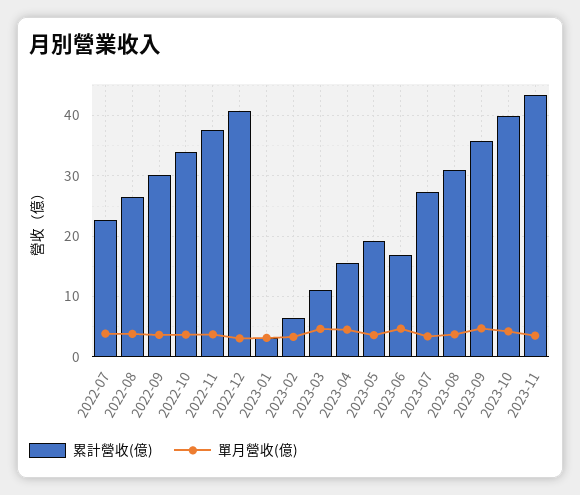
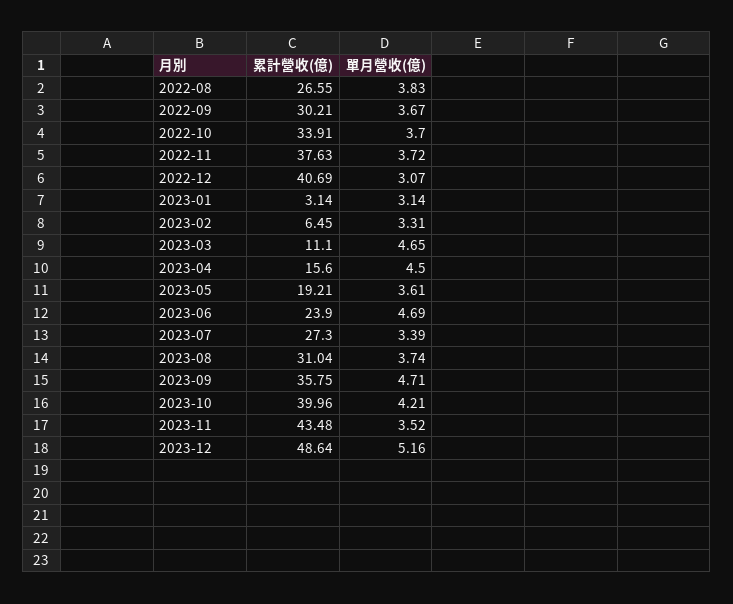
累計營收(億), 2022-07: 23 -> none
單月營收(億), 2022-07: 4 -> none
累計營收(億), 2023-06: 17 -> 23.9
累計營收(億), 2023-12: none -> 48.64
單月營收(億), 2023-12: none -> 5.16

